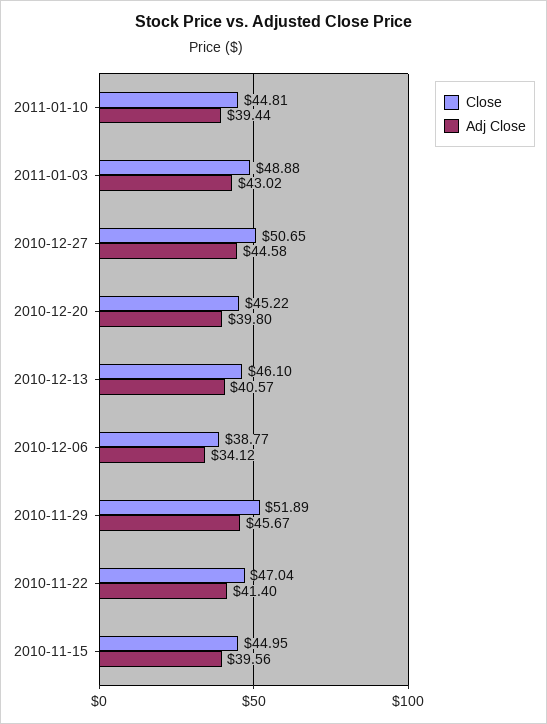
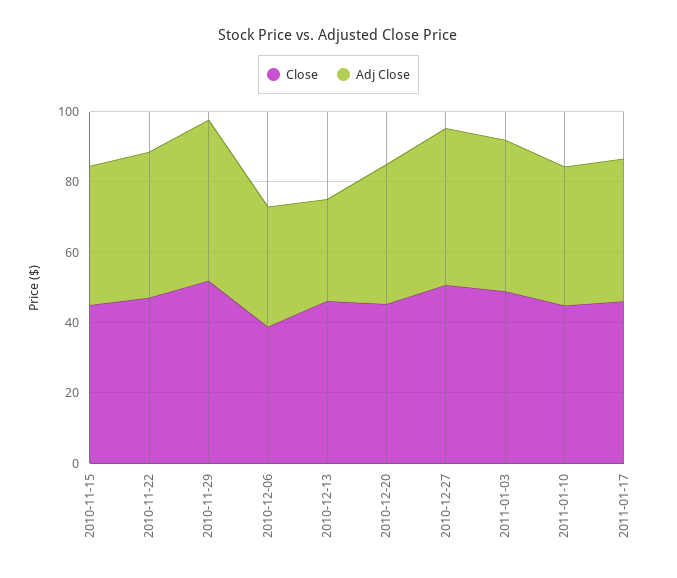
Adj Close, 2010-12-13: 40.57 -> 30
Close, 2011-01-17: none -> 45
Adj Close, 2011-01-17: none -> 40

